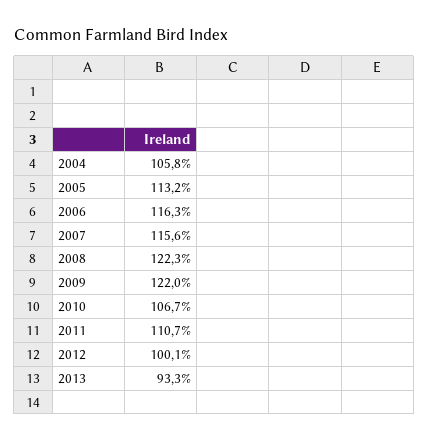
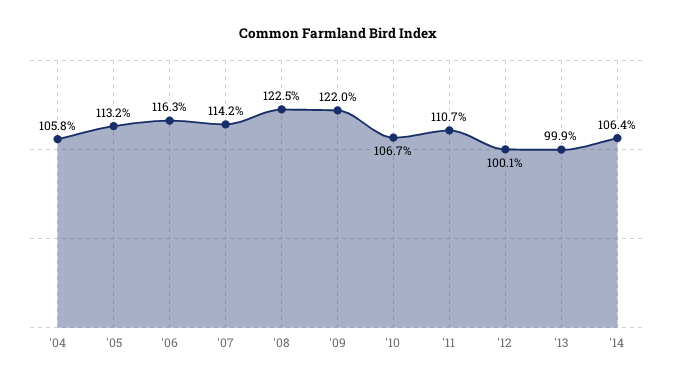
2007: 115.6 -> 114.2
2008: 122.3 -> 122.5
2013: 93.3 -> 99.9
'14: none -> 106.4

